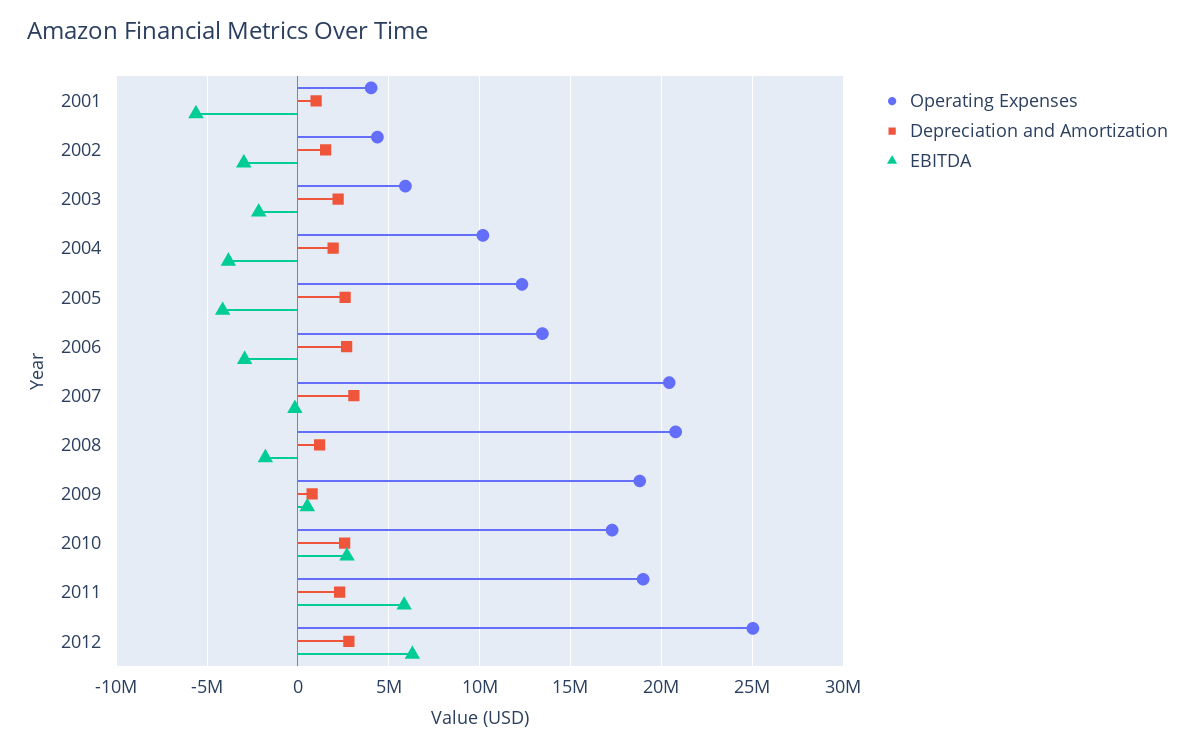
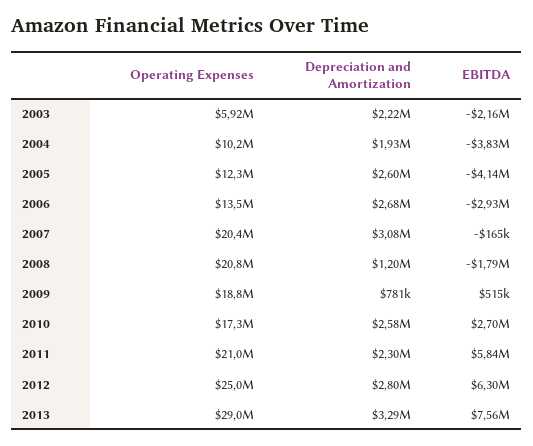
Operating Expenses, 2001: 4000000 -> none
Depreciation and Amortization, 2001: 1000000 -> none
EBITDA, 2001: -5500000 -> none
Operating Expenses, 2002: 4500000 -> none
Depreciation and Amortization, 2002: 1500000 -> none
EBITDA, 2002: -3000000 -> none
Operating Expenses, 2011: 19000000 -> 21000000
Operating Expenses, 2013: none -> 29000000
Depreciation and Amortization, 2013: none -> 3290000
EBITDA, 2013: none -> 7560000

